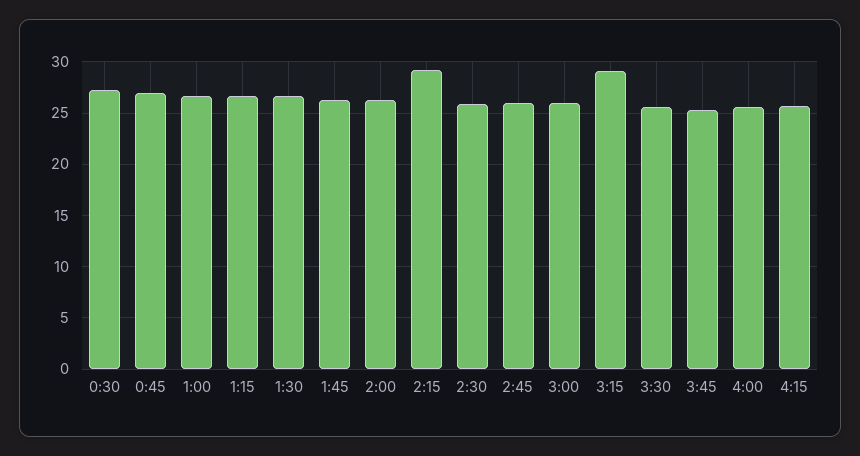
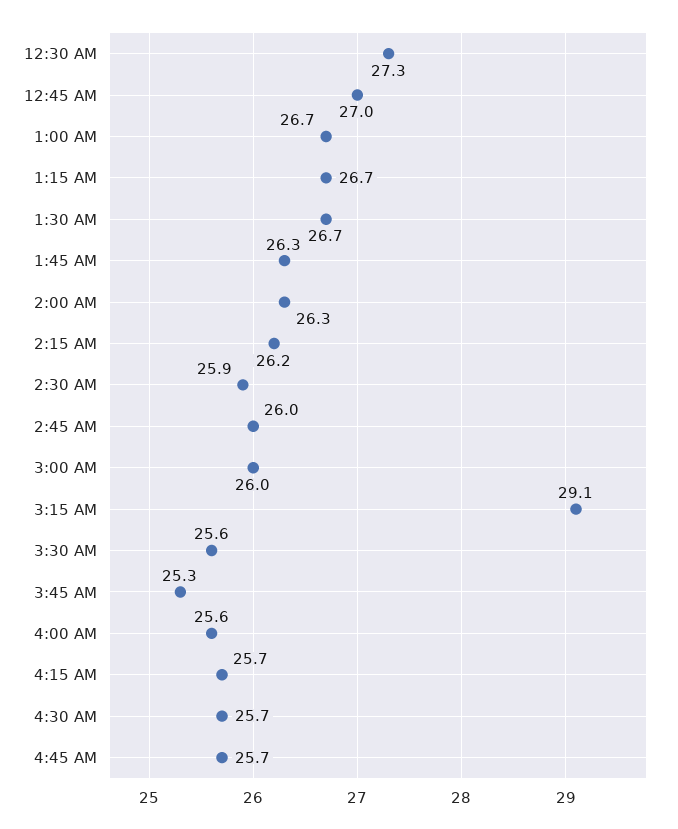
2:15: 29 -> 26.2
4:30 AM: none -> 25.7
4:45 AM: none -> 25.7

